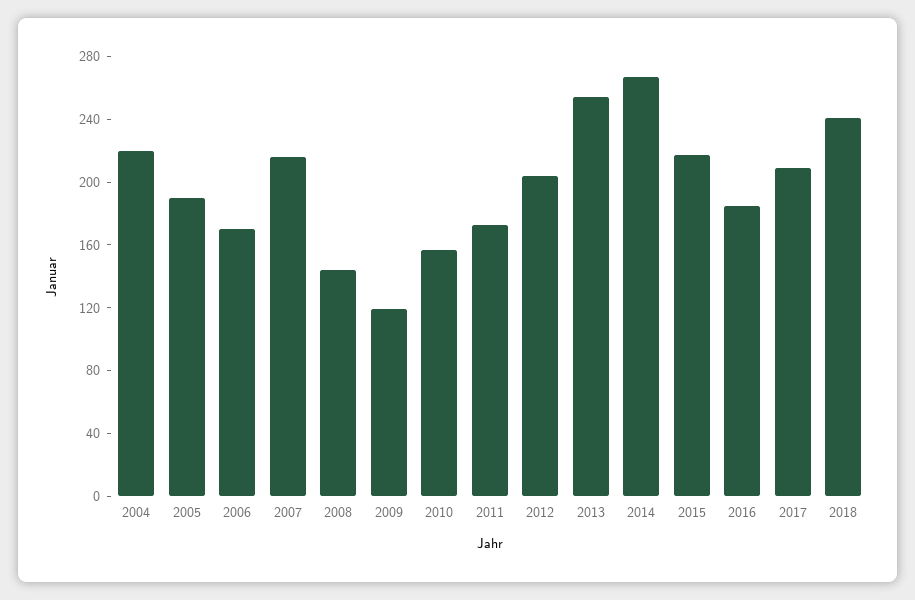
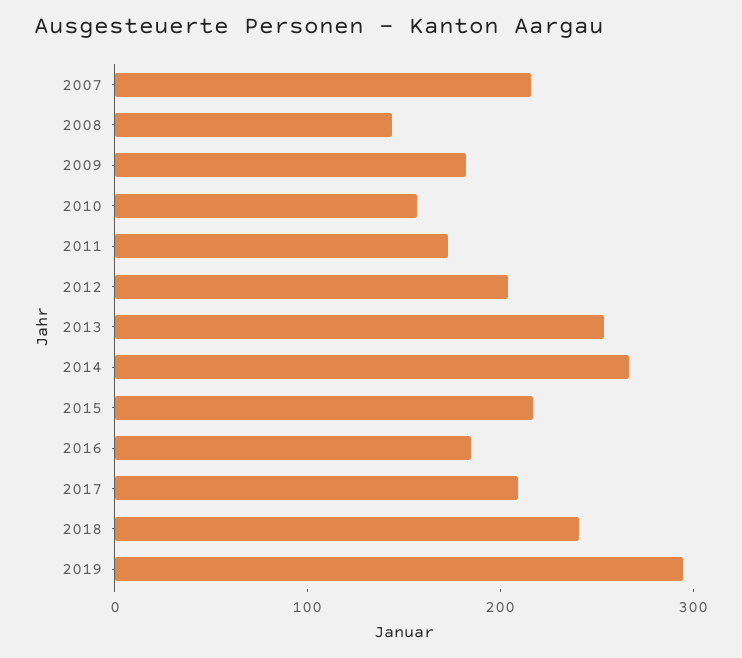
2004: 220 -> none
2005: 190 -> none
2006: 170 -> none
2009: 120 -> 180
2019: none -> 300

